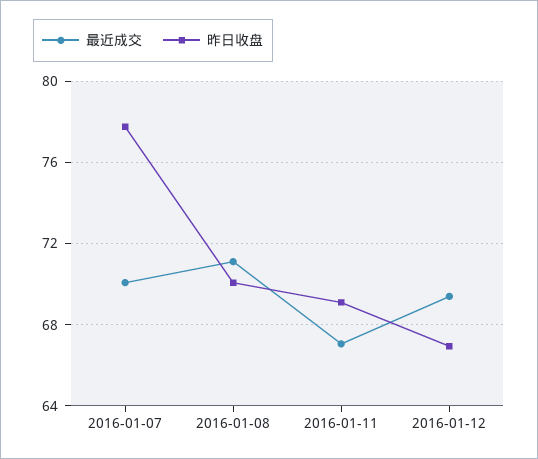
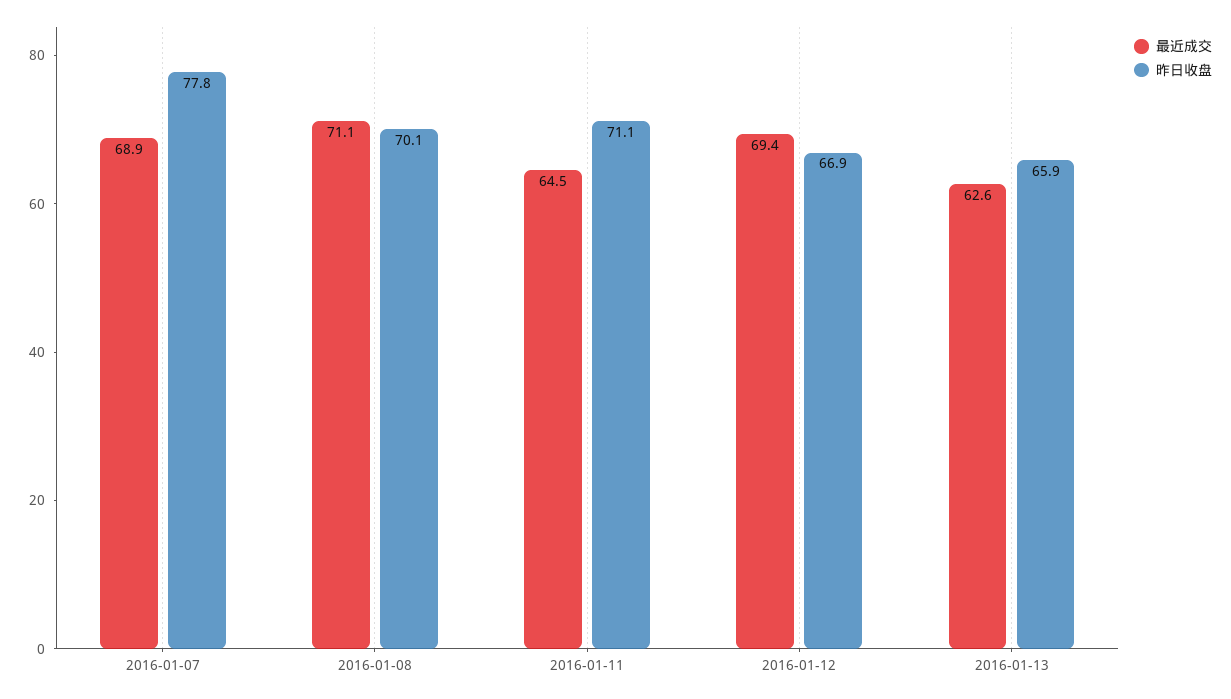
最近成交, 2016-01-07: 70 -> 68.9
最近成交, 2016-01-11: 67 -> 64.5
昨日收盘, 2016-01-11: 69 -> 71.1
最近成交, 2016-01-13: none -> 62.6
昨日收盘, 2016-01-13: none -> 65.9

